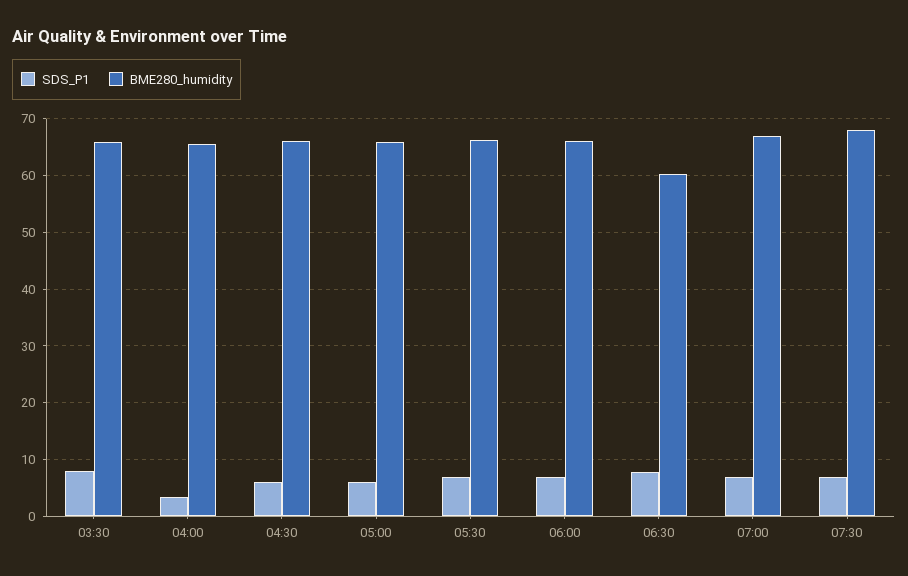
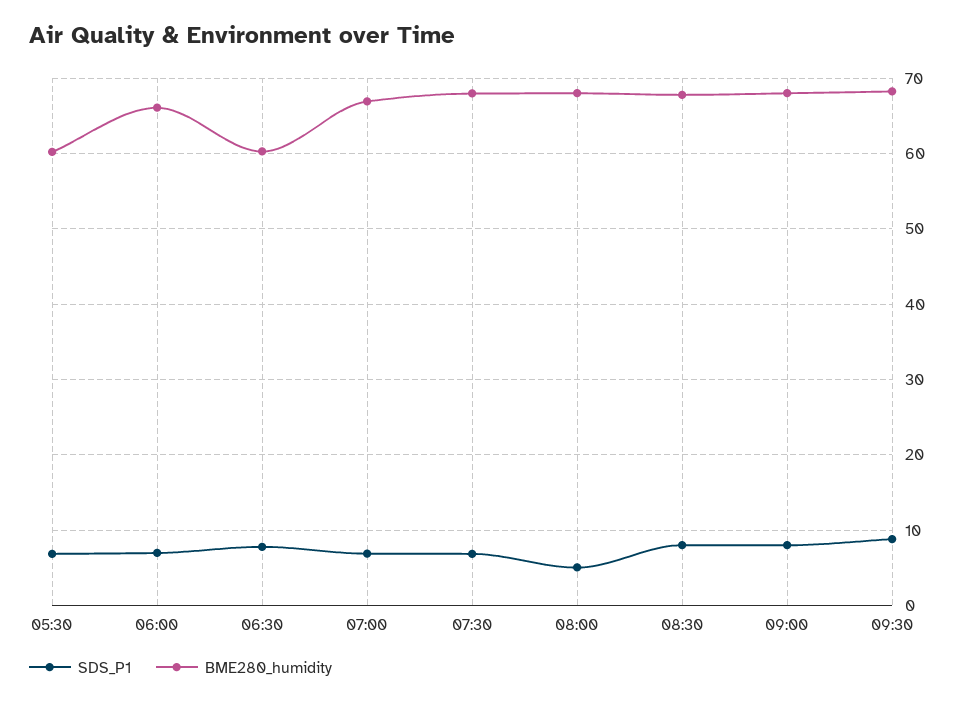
SDS_P1, 03:30: 8 -> none
BME280_humidity, 03:30: 66 -> none
SDS_P1, 04:00: 4 -> none
BME280_humidity, 04:00: 66 -> none
SDS_P1, 04:30: 6 -> none
BME280_humidity, 04:30: 66 -> none
SDS_P1, 05:00: 6 -> none
BME280_humidity, 05:00: 66 -> none
BME280_humidity, 05:30: 66 -> 60
SDS_P1, 08:00: none -> 5
BME280_humidity, 08:00: none -> 68
SDS_P1, 08:30: none -> 8
BME280_humidity, 08:30: none -> 68
SDS_P1, 09:00: none -> 8
BME280_humidity, 09:00: none -> 68
SDS_P1, 09:30: none -> 9
BME280_humidity, 09:30: none -> 68

